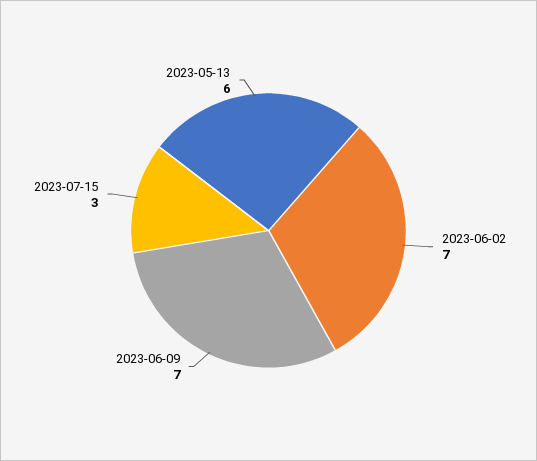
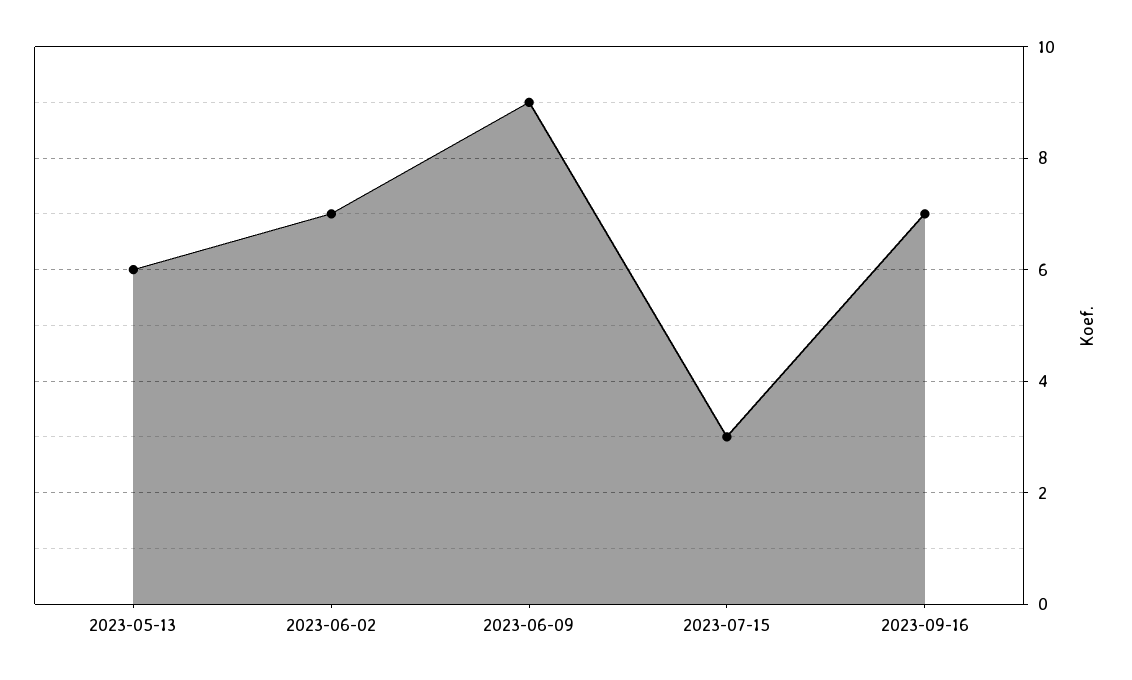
2023-06-09: 7 -> 9
2023-09-16: none -> 7

